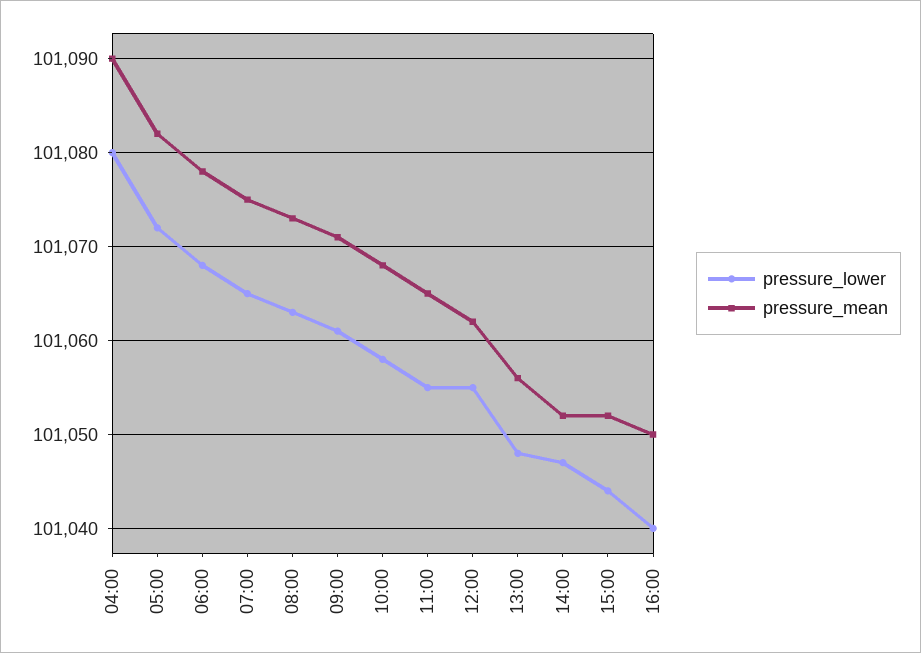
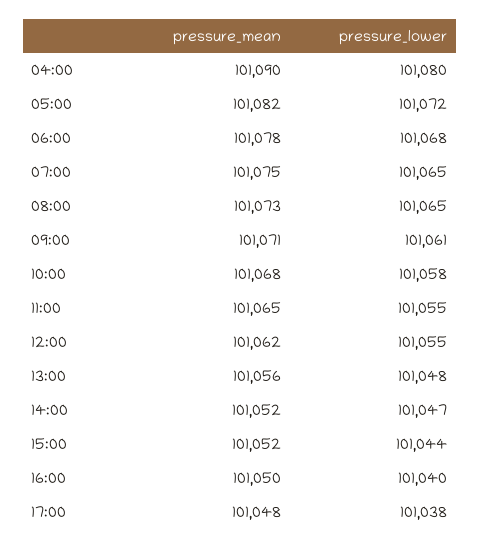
pressure_lower, 08:00: 101063 -> 101065
pressure_mean, 17:00: none -> 101048
pressure_lower, 17:00: none -> 101038

